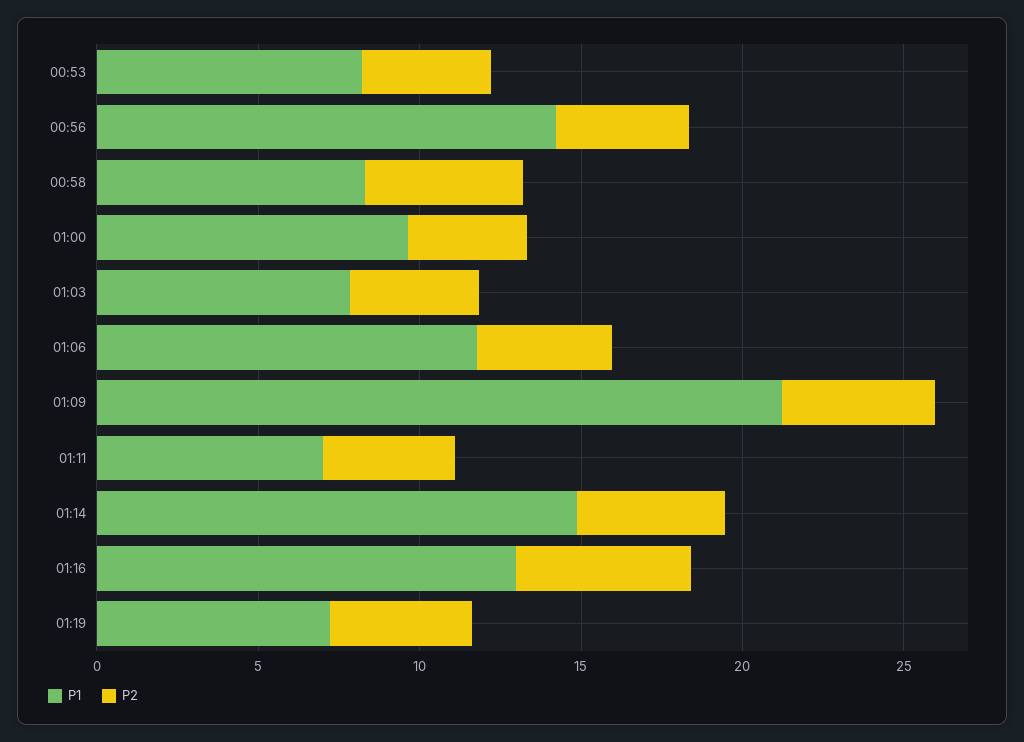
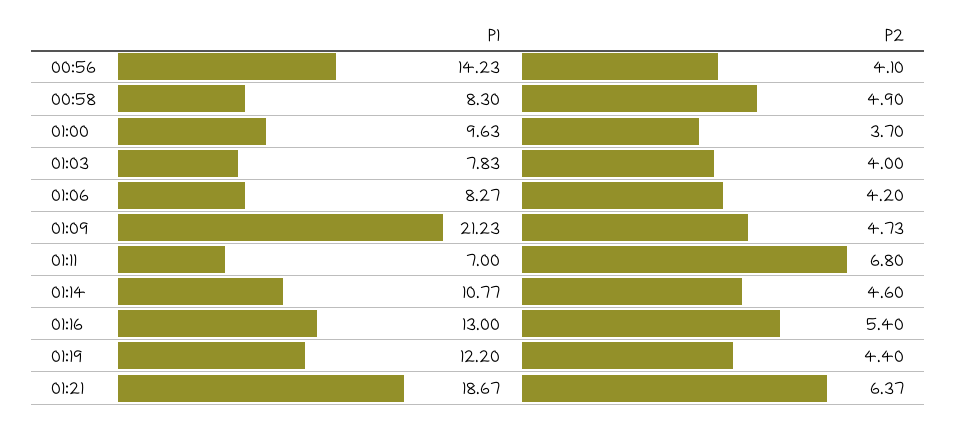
P1, 00:53: 8 -> none
P2, 00:53: 4 -> none
P1, 01:06: 12 -> 8.27
P2, 01:11: 4 -> 6.8
P1, 01:14: 15 -> 10.77
P1, 01:19: 7 -> 12.2
P1, 01:21: none -> 18.67
P2, 01:21: none -> 6.37

